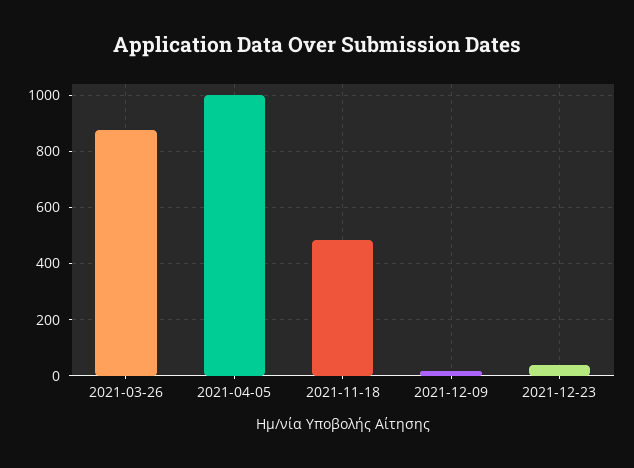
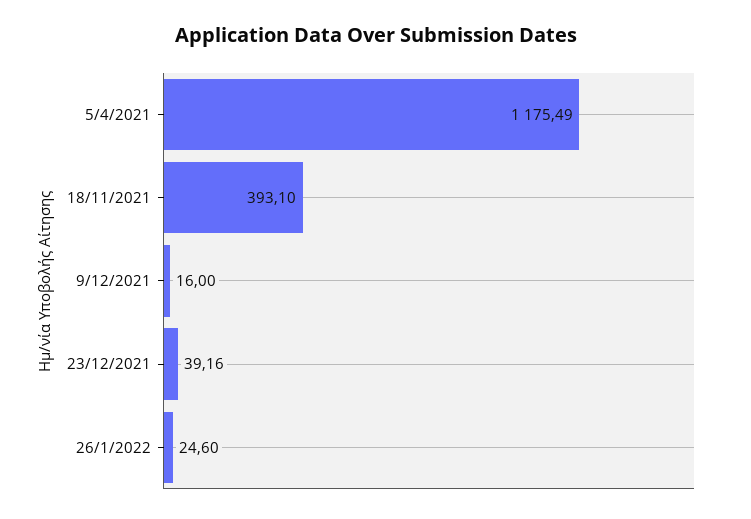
2021-03-26: 875 -> none
2021-04-05: 1000 -> 1175.49
2021-11-18: 475 -> 393.1
26/1/2022: none -> 24.6

